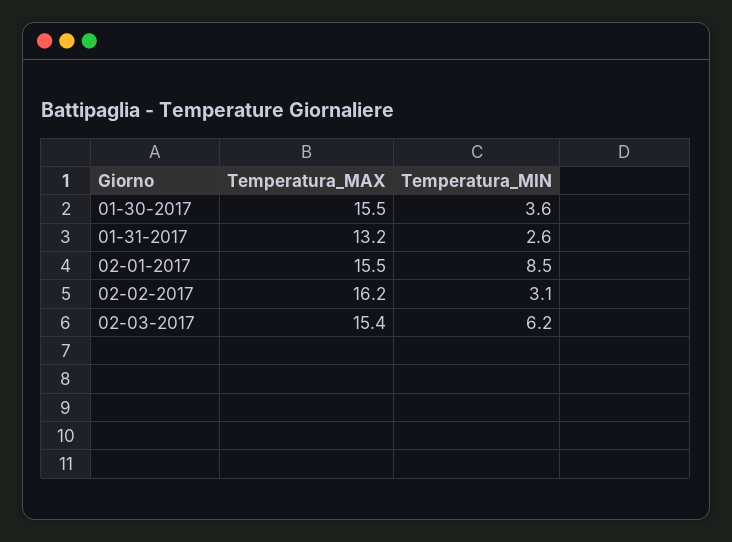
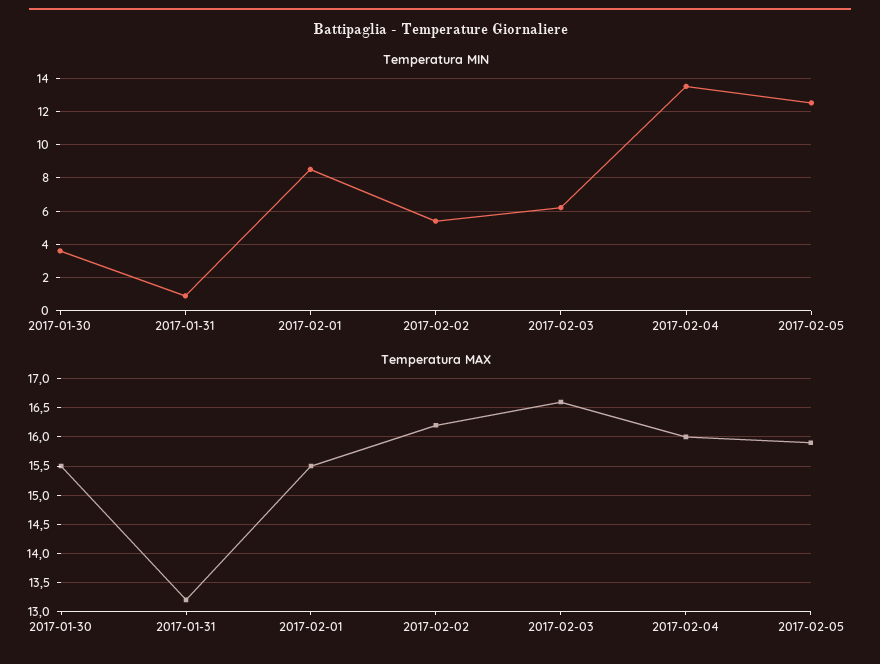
Temperatura_MIN, 01-31-2017: 2.6 -> 1
Temperatura_MIN, 02-02-2017: 3.1 -> 5.5
Temperatura_MAX, 02-03-2017: 15.4 -> 16.5
Temperatura_MIN, 2017-02-04: none -> 13.5
Temperatura_MIN, 2017-02-05: none -> 12.5
Temperatura_MAX, 2017-02-04: none -> 16
Temperatura_MAX, 2017-02-05: none -> 16

